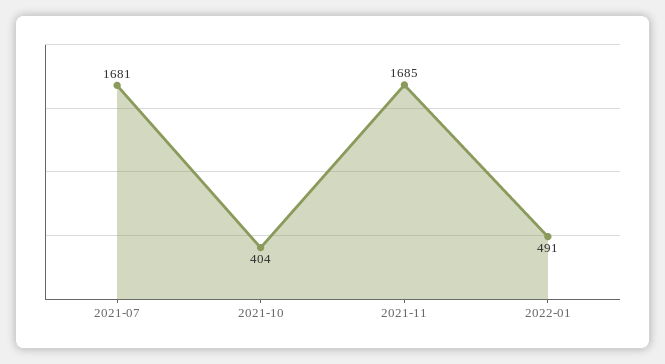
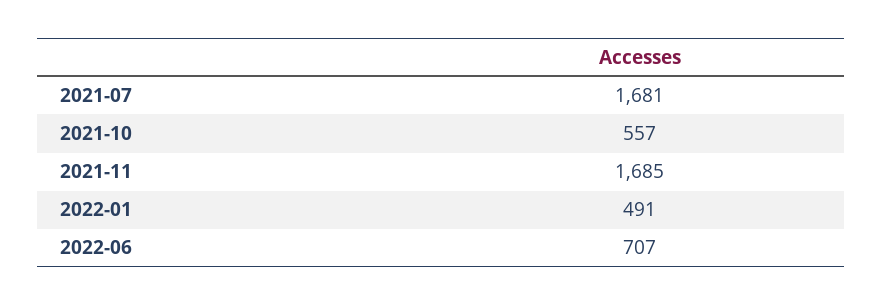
2021-10: 404 -> 557
2022-06: none -> 707

